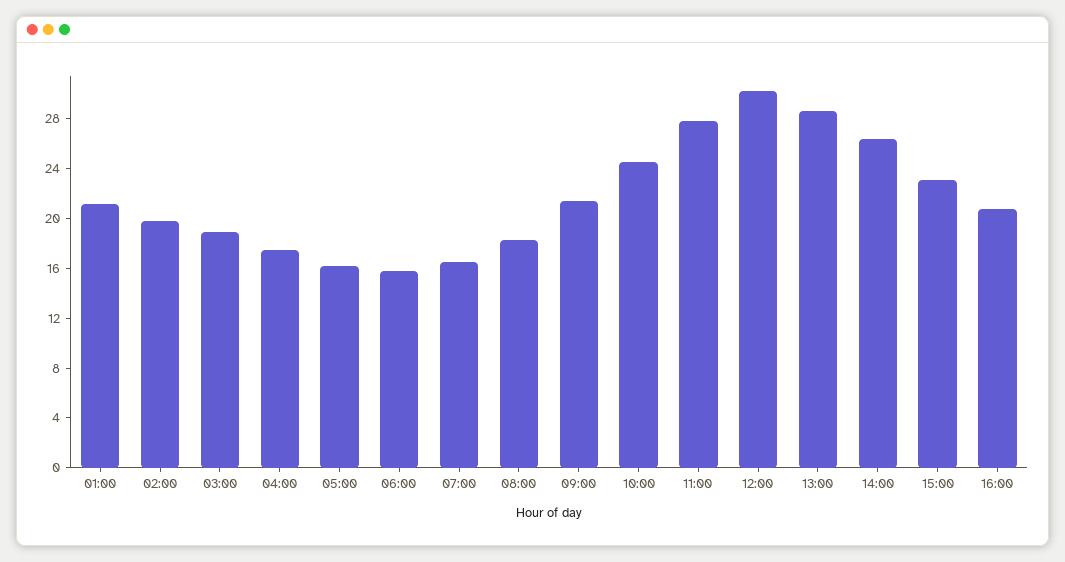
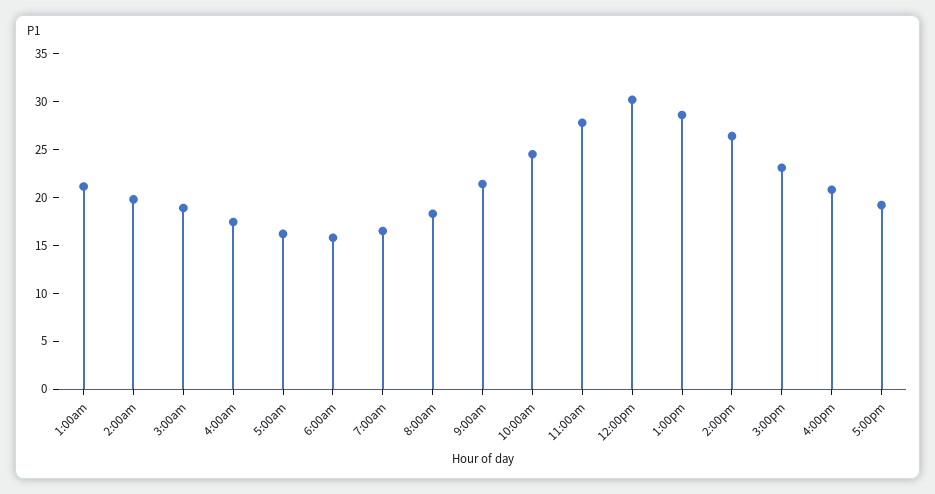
5:00pm: none -> 19

